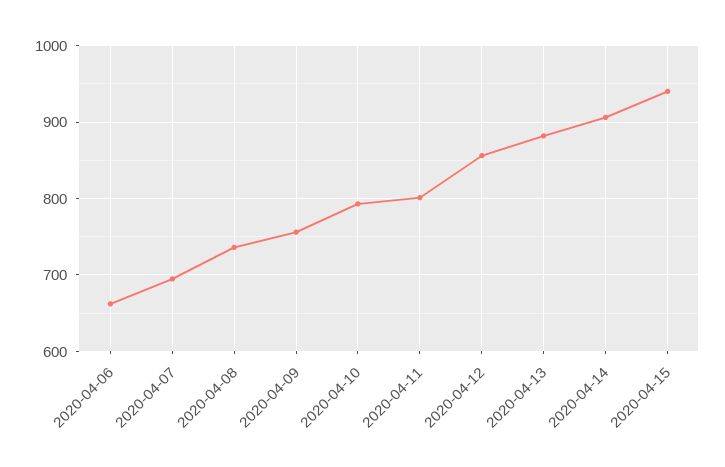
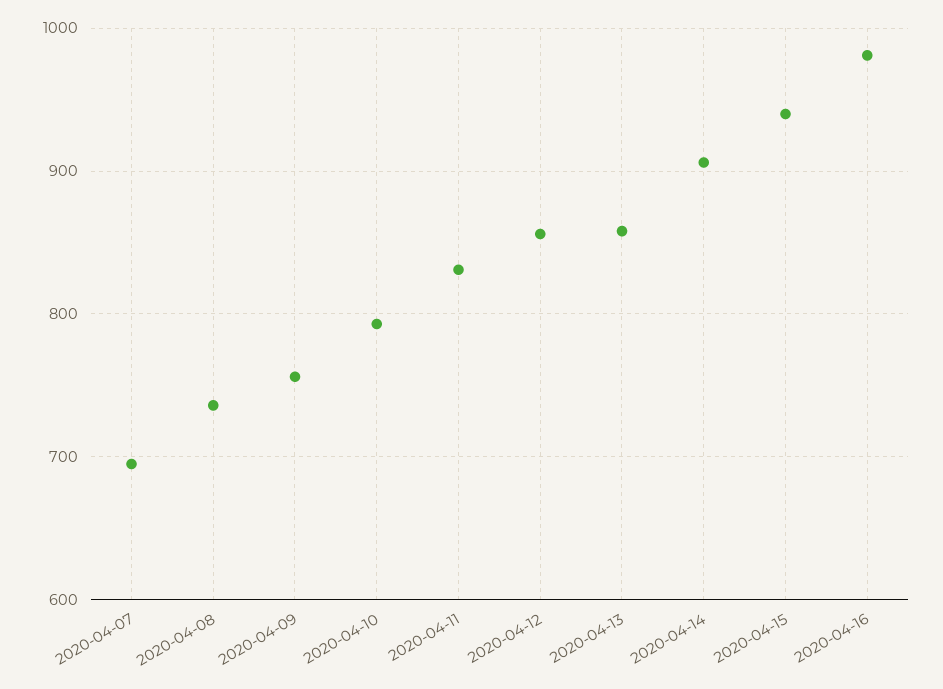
2020-04-06: 660 -> none
2020-04-11: 800 -> 830
2020-04-13: 880 -> 860
2020-04-16: none -> 980

